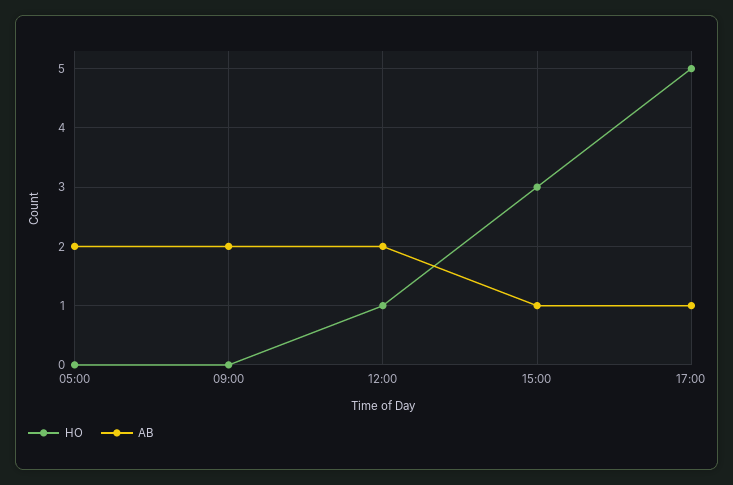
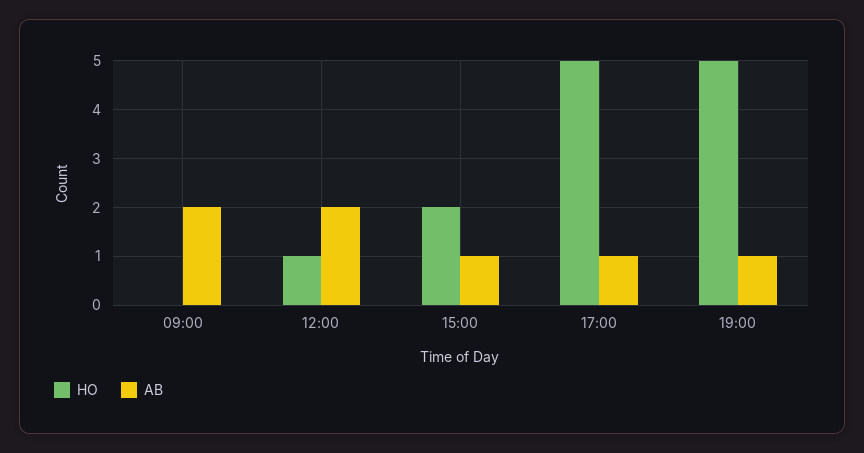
HO, 05:00: 0 -> none
AB, 05:00: 2 -> none
HO, 15:00: 3 -> 2
HO, 19:00: none -> 5
AB, 19:00: none -> 1

